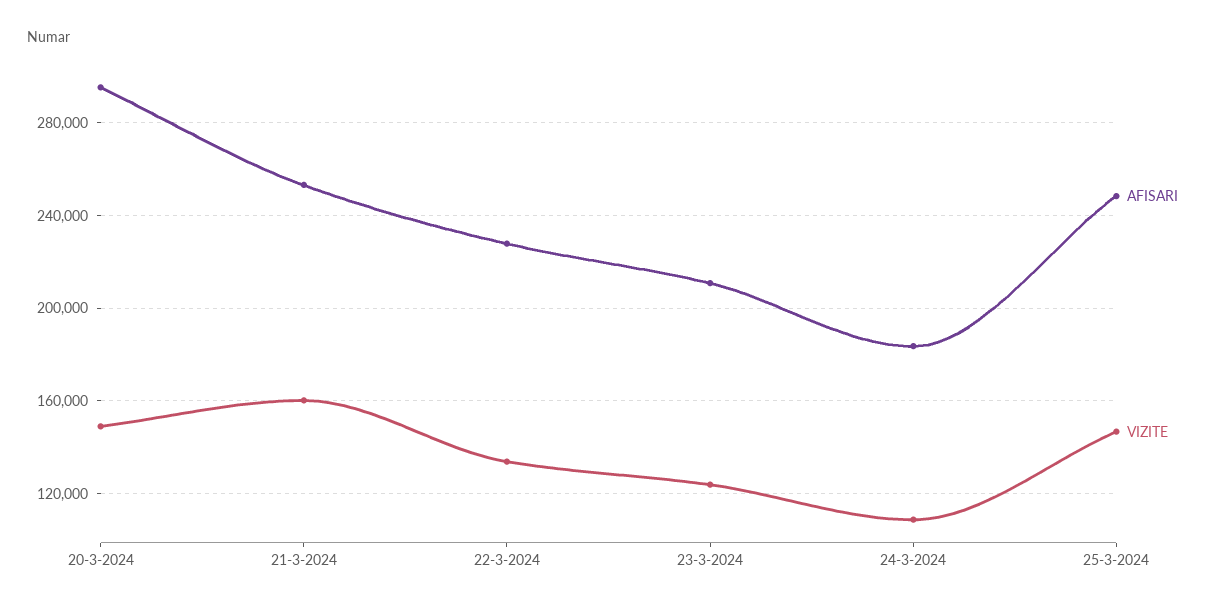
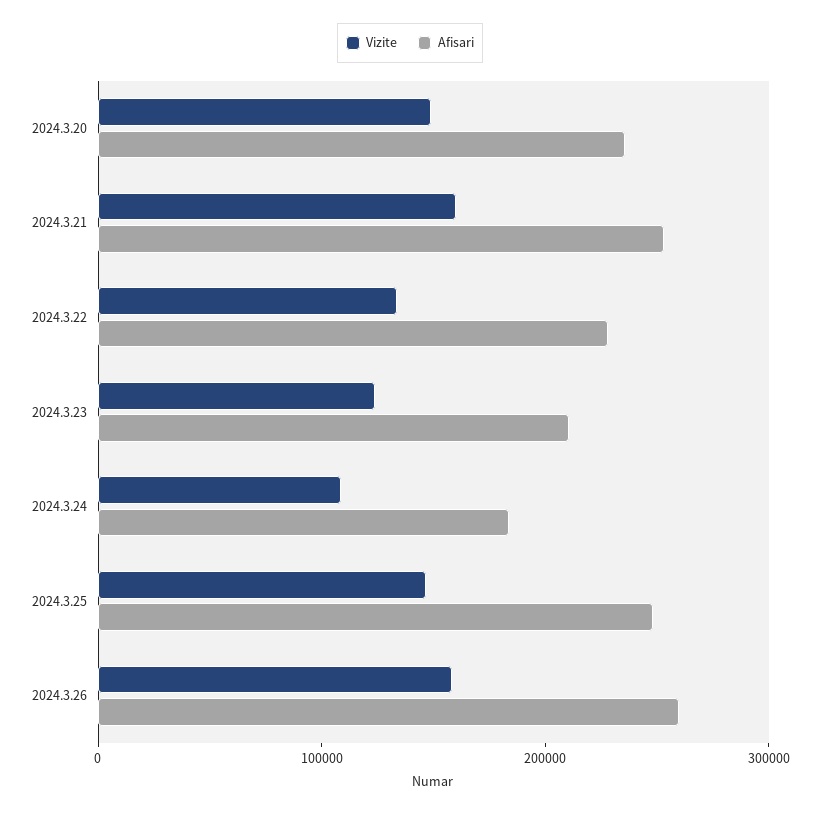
AFISARI, 20-3-2024: 295000 -> 240000
VIZITE, 2024.3.26: none -> 160000
AFISARI, 2024.3.26: none -> 260000

